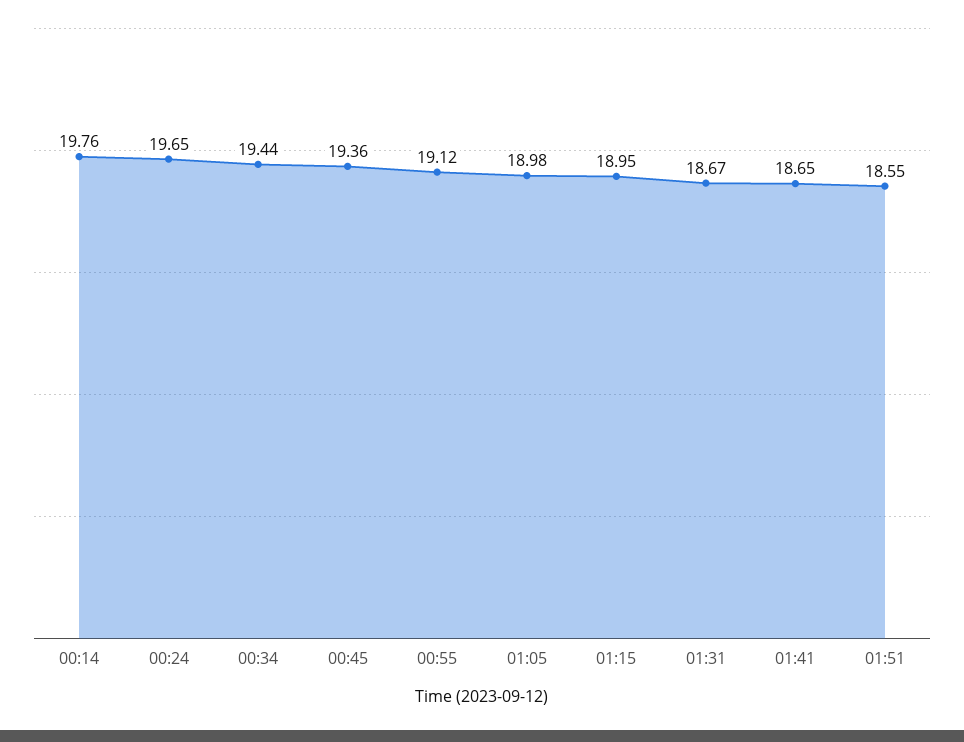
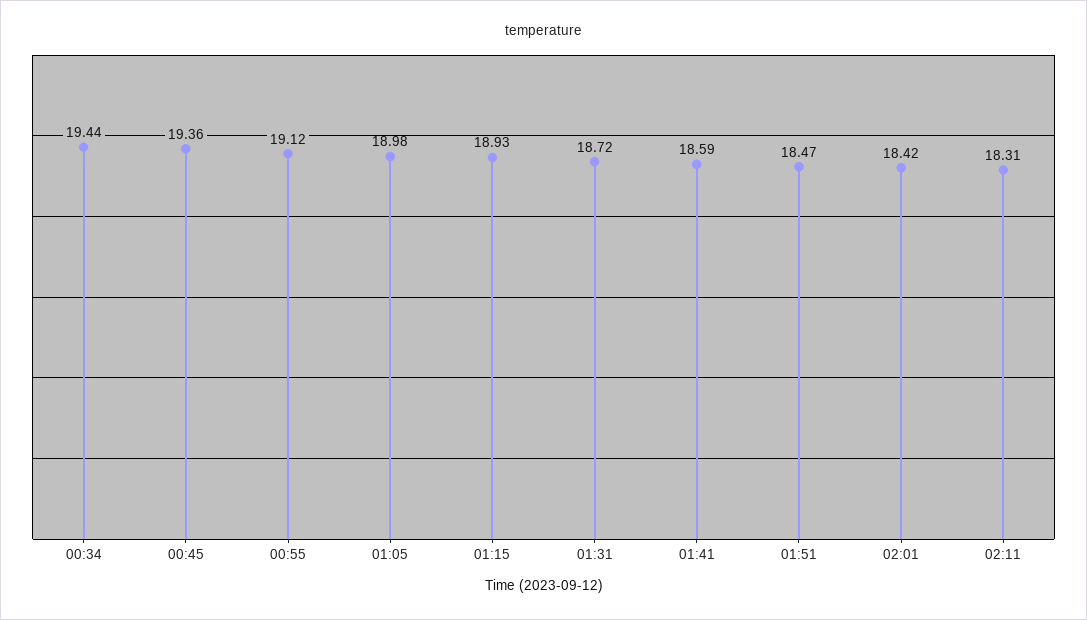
00:14: 19.76 -> none
00:24: 19.65 -> none
01:15: 18.95 -> 18.93
01:31: 18.67 -> 18.72
01:41: 18.65 -> 18.59
01:51: 18.55 -> 18.47
02:01: none -> 18.42
02:11: none -> 18.31

